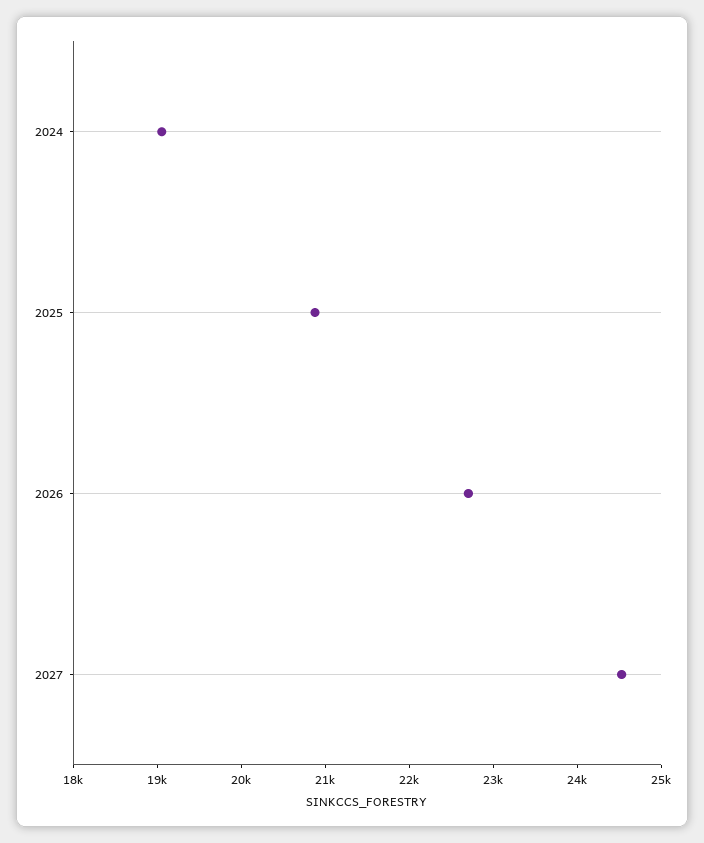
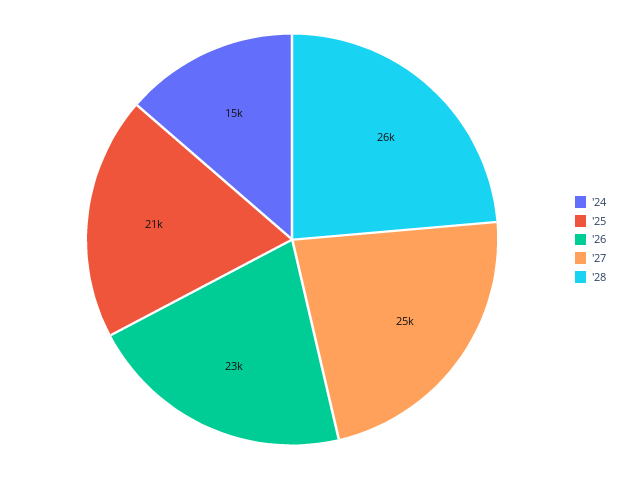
2024: 19000 -> 15000
'28: none -> 26000

